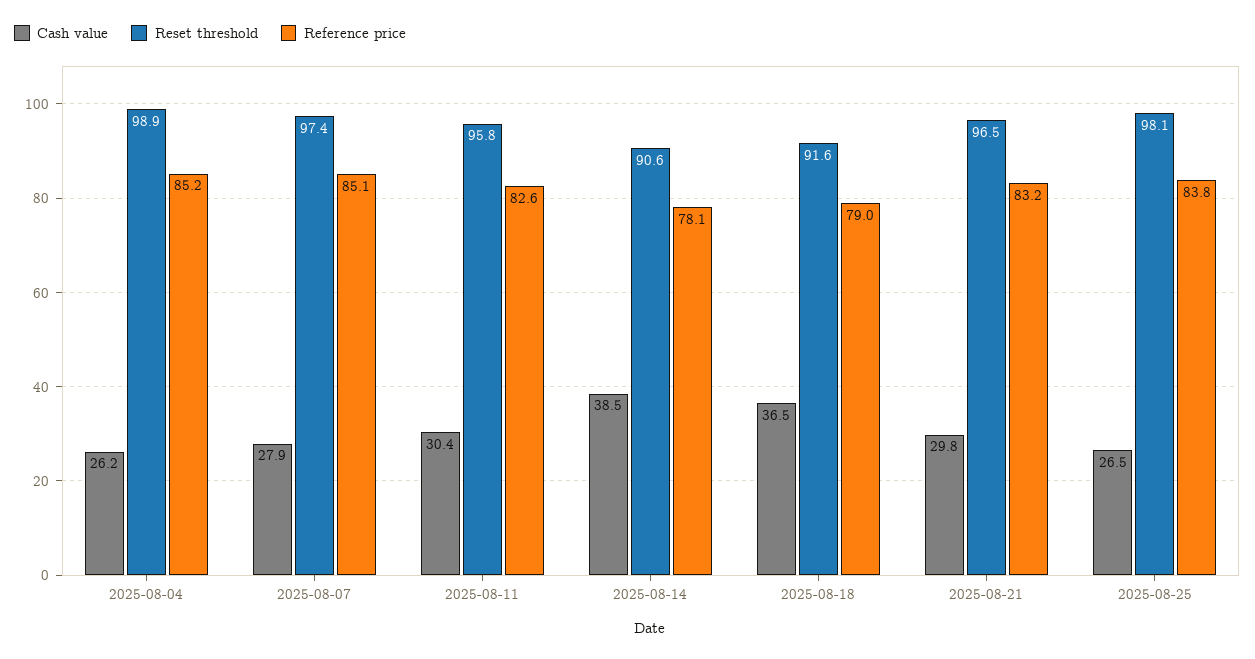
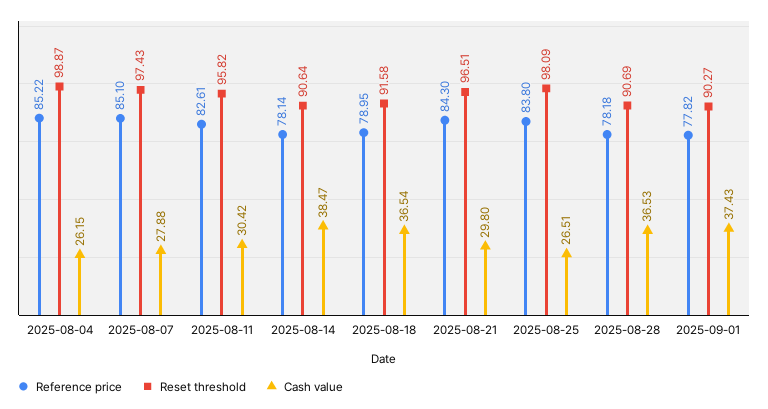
Reference price, 2025-08-21: 83.2 -> 84.3
Reference price, 2025-08-28: none -> 78.18
Reset threshold, 2025-08-28: none -> 90.69
Cash value, 2025-08-28: none -> 36.53
Reference price, 2025-09-01: none -> 77.82
Reset threshold, 2025-09-01: none -> 90.27
Cash value, 2025-09-01: none -> 37.43

